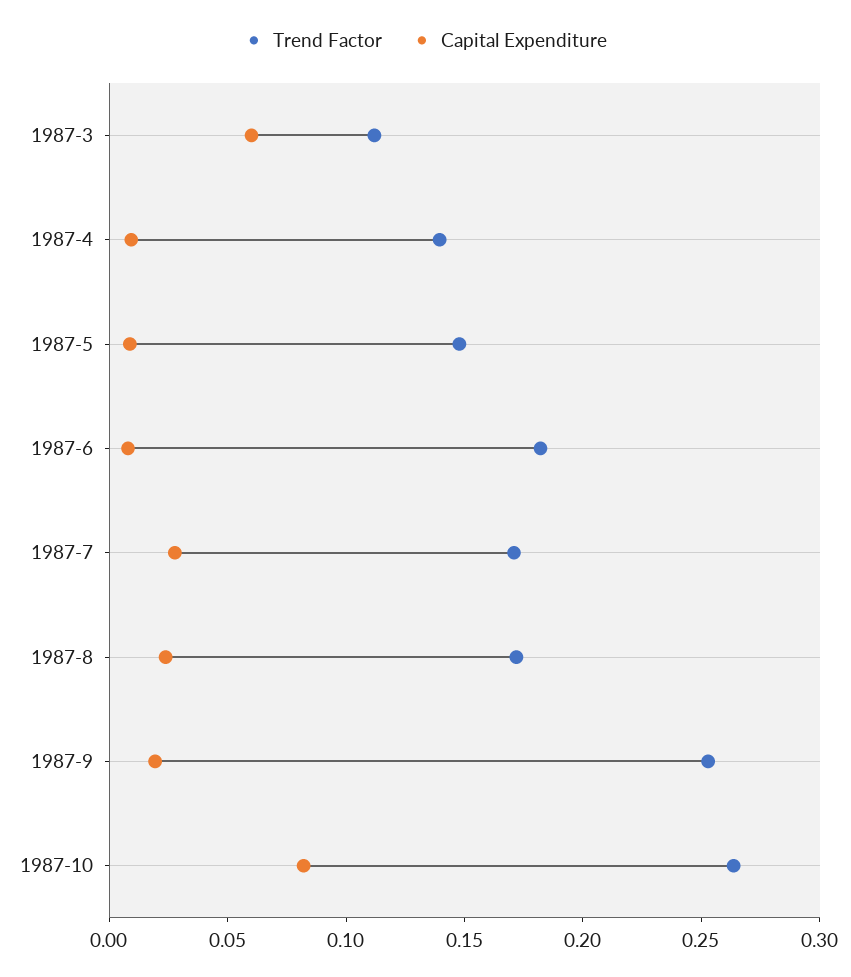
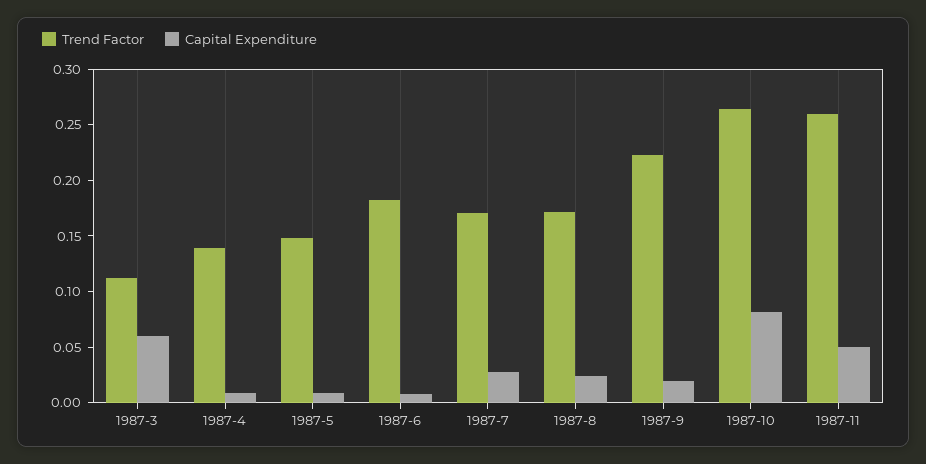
Trend Factor, 1987-9: 0.25 -> 0.22
Trend Factor, 1987-11: none -> 0.26
Capital Expenditure, 1987-11: none -> 0.05

